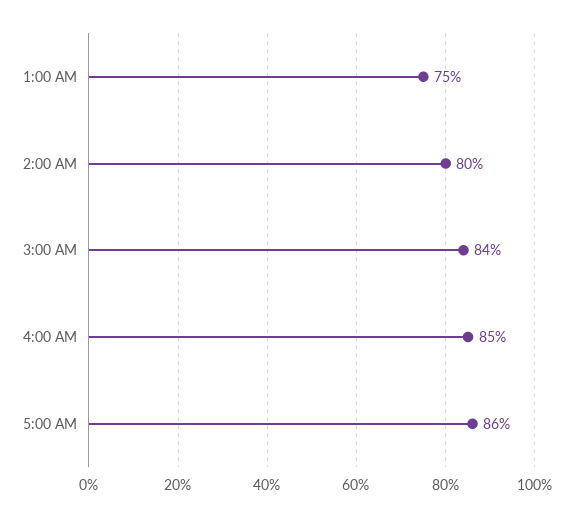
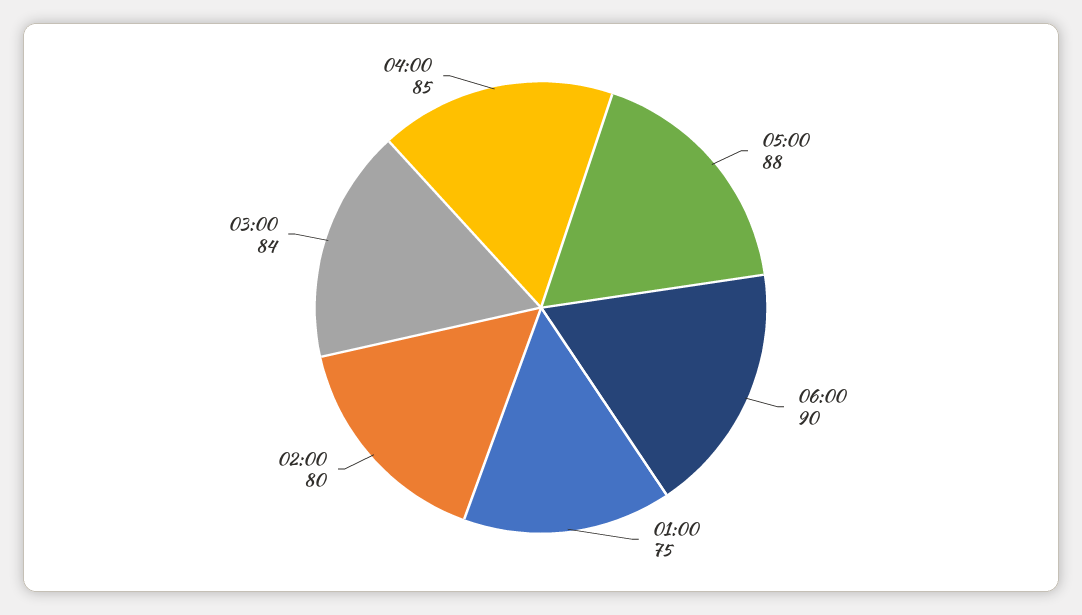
5:00 AM: 86 -> 88
06:00: none -> 90

